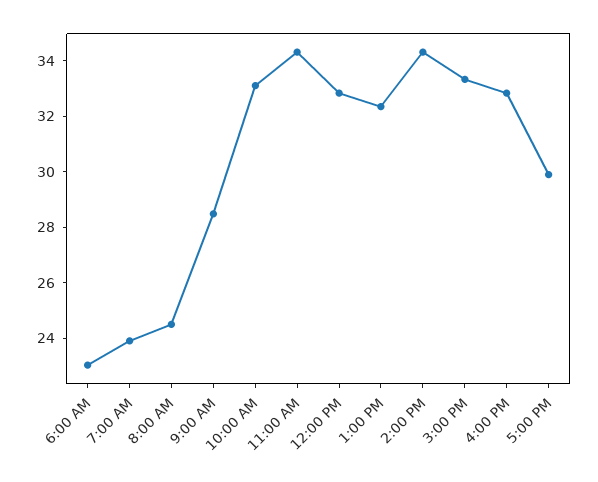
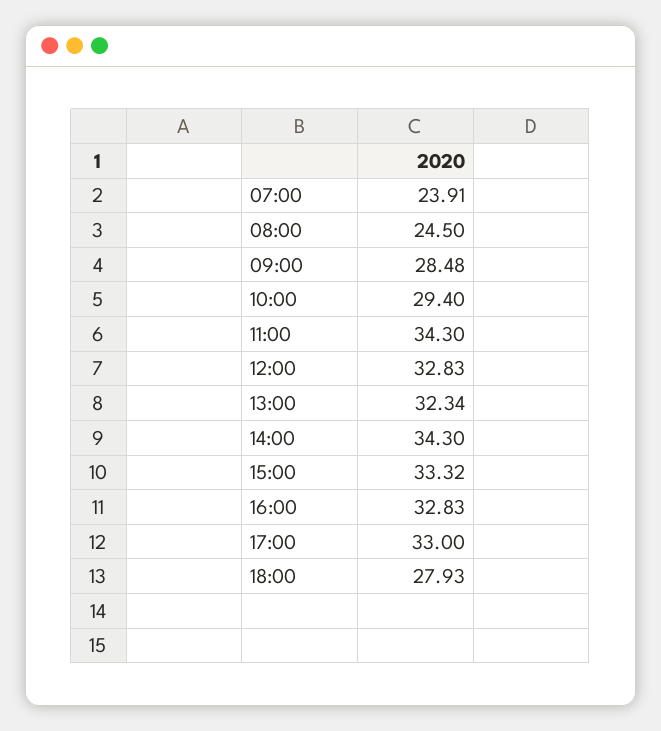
6:00 AM: 23 -> none
10:00 AM: 33 -> 29.4
5:00 PM: 30 -> 33
18:00: none -> 27.93

